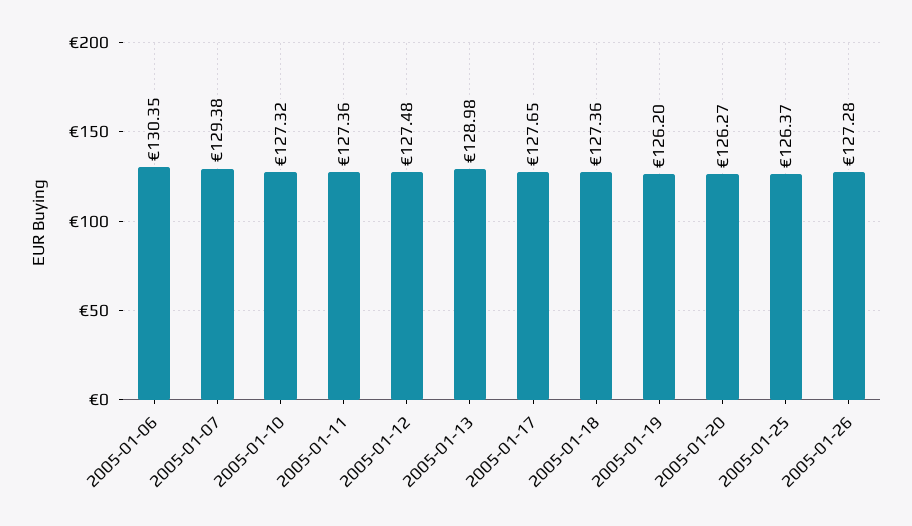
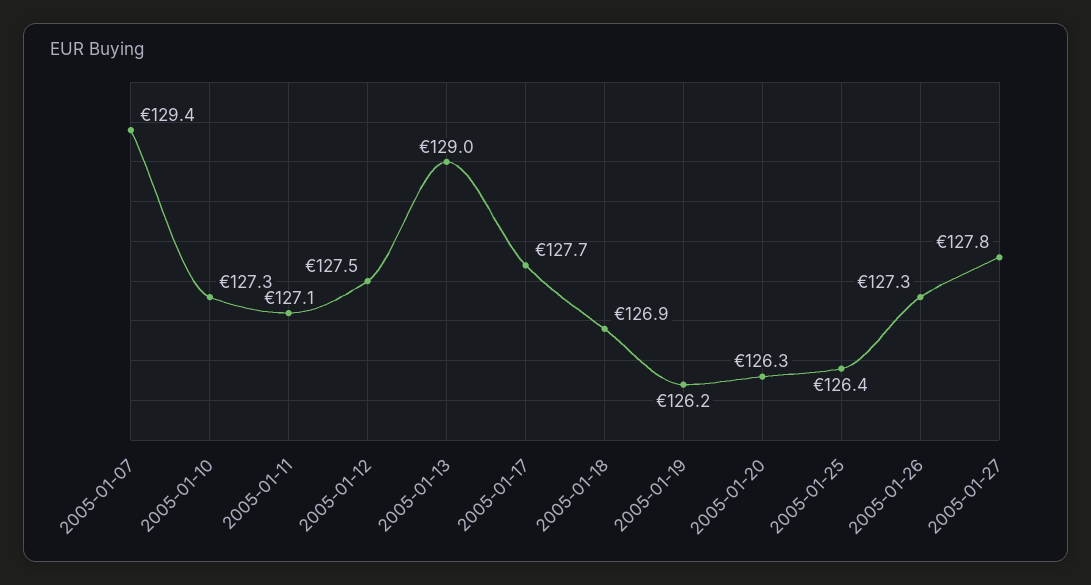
2005-01-06: 130.35 -> none
2005-01-11: 127.36 -> 127.1
2005-01-18: 127.36 -> 126.9
2005-01-27: none -> 127.8

